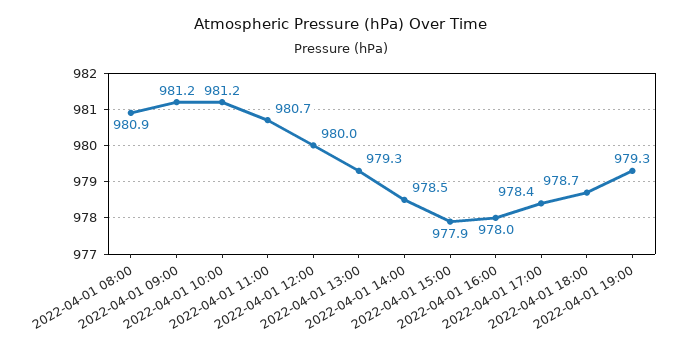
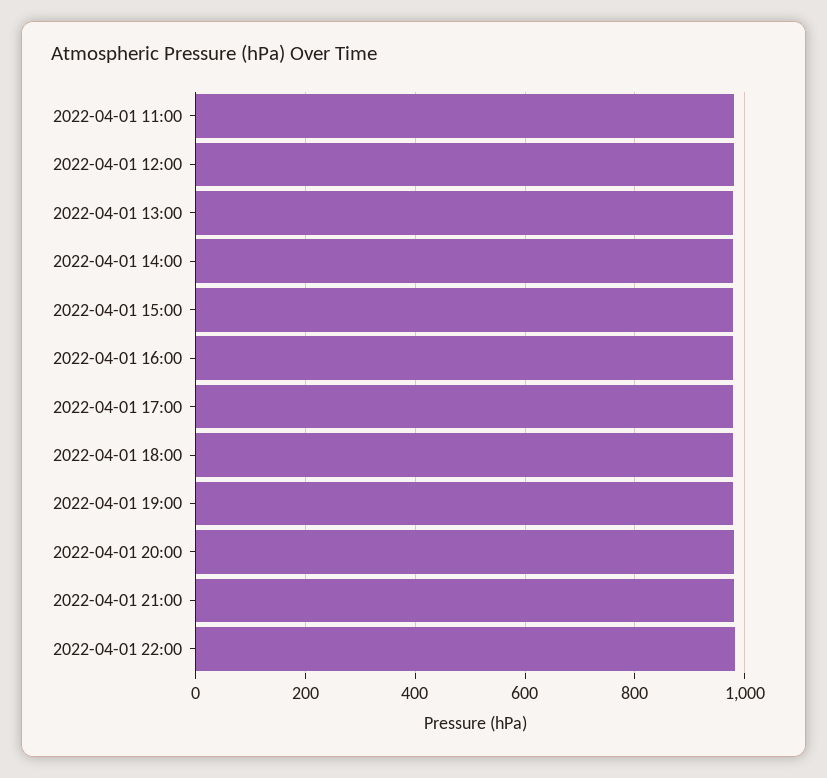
2022-04-01 08:00: 980.9 -> none
2022-04-01 09:00: 981.2 -> none
2022-04-01 10:00: 981.2 -> none
2022-04-01 20:00: none -> 980
2022-04-01 21:00: none -> 980
2022-04-01 22:00: none -> 980

